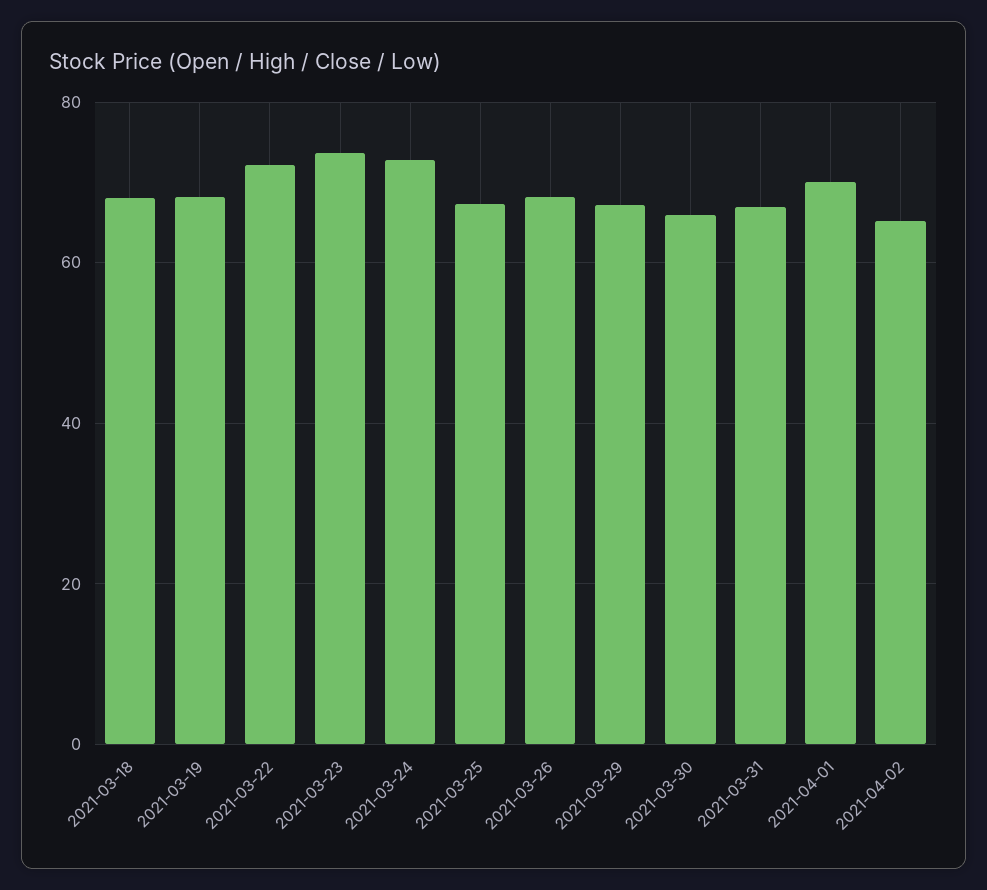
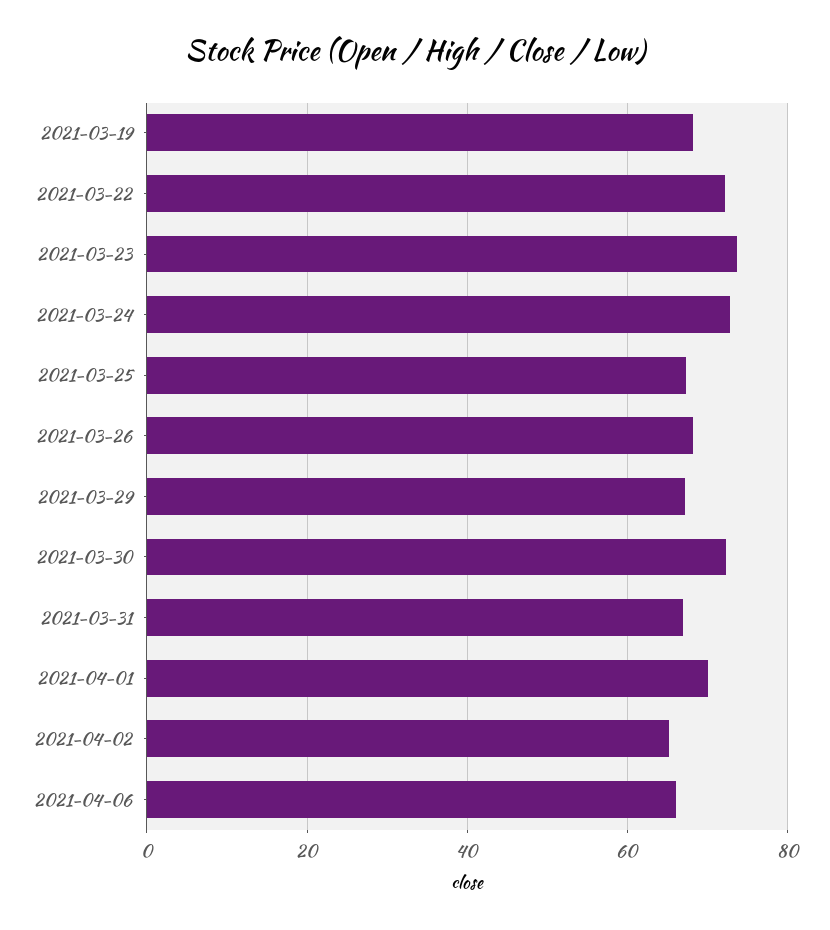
2021-03-18: 68 -> none
2021-03-30: 66 -> 72
2021-04-06: none -> 66

